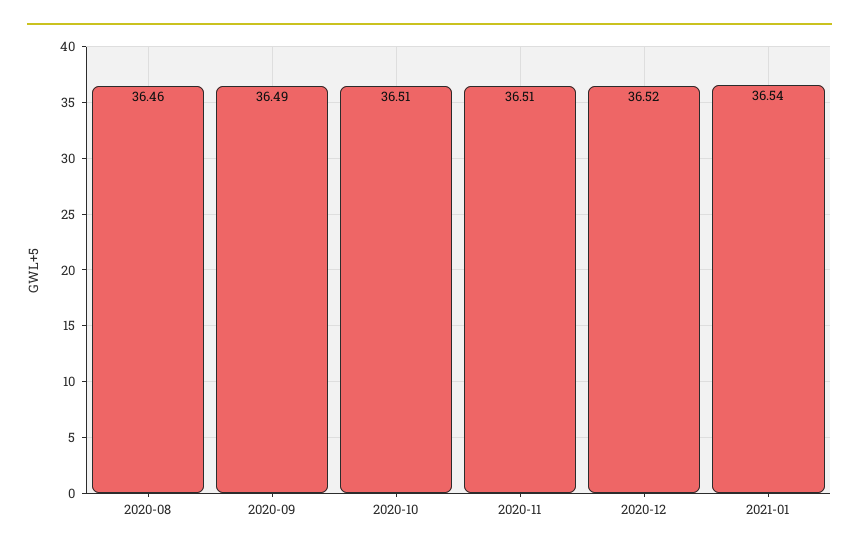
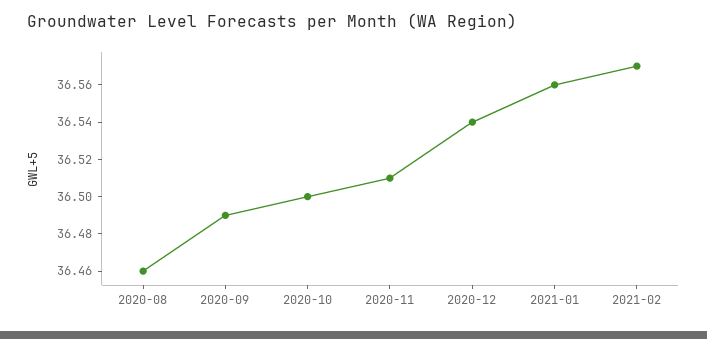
2020-10: 36.51 -> 36.5
2020-12: 36.52 -> 36.54
2021-01: 36.54 -> 36.56
2021-02: none -> 36.57

